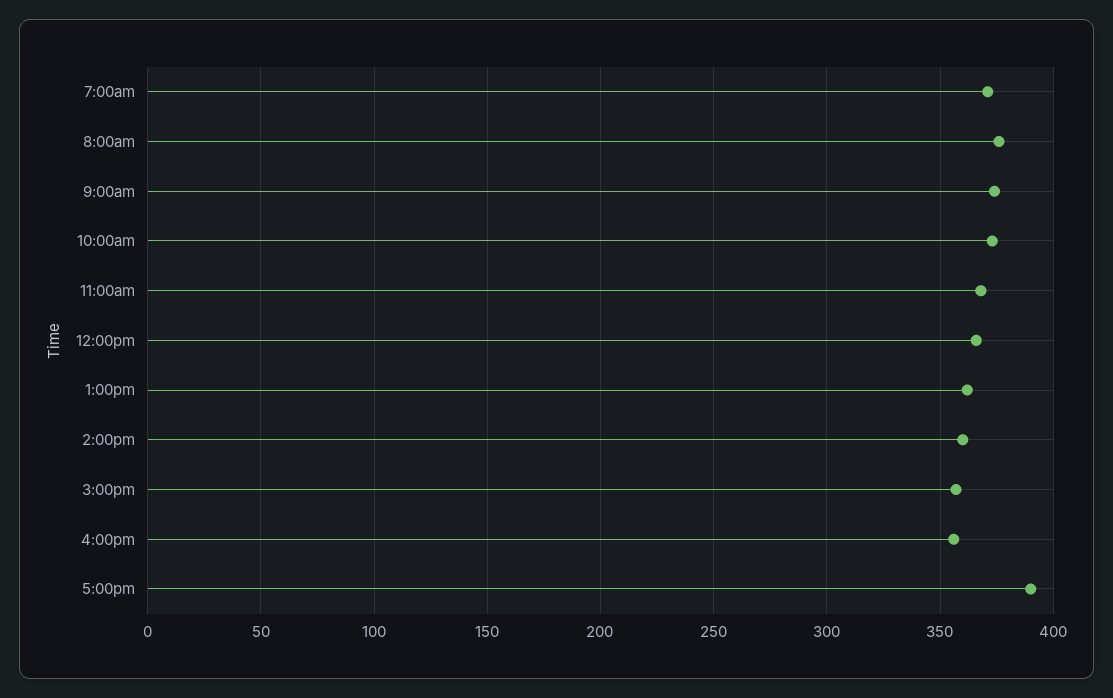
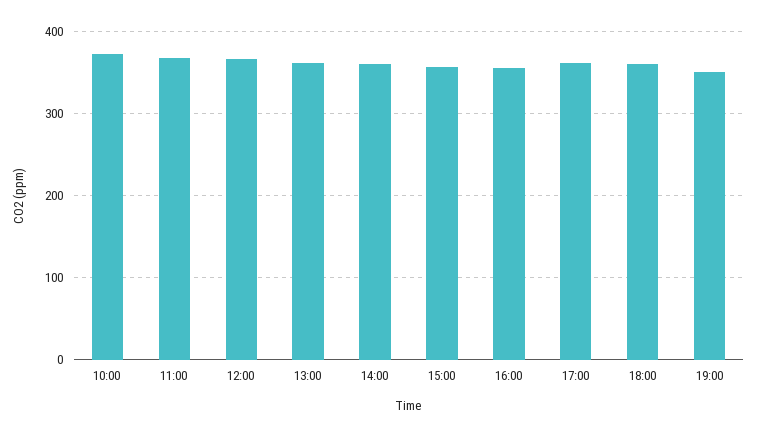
7:00am: 370 -> none
8:00am: 375 -> none
9:00am: 375 -> none
5:00pm: 390 -> 360
18:00: none -> 360
19:00: none -> 350

